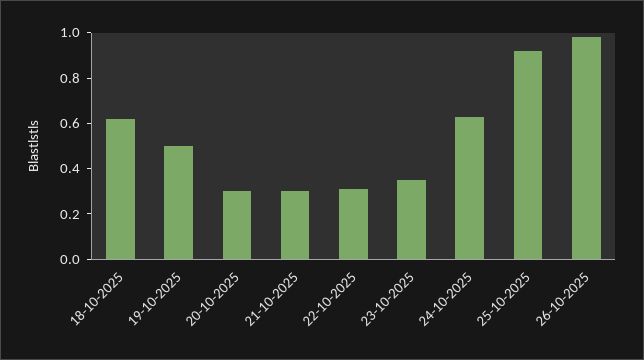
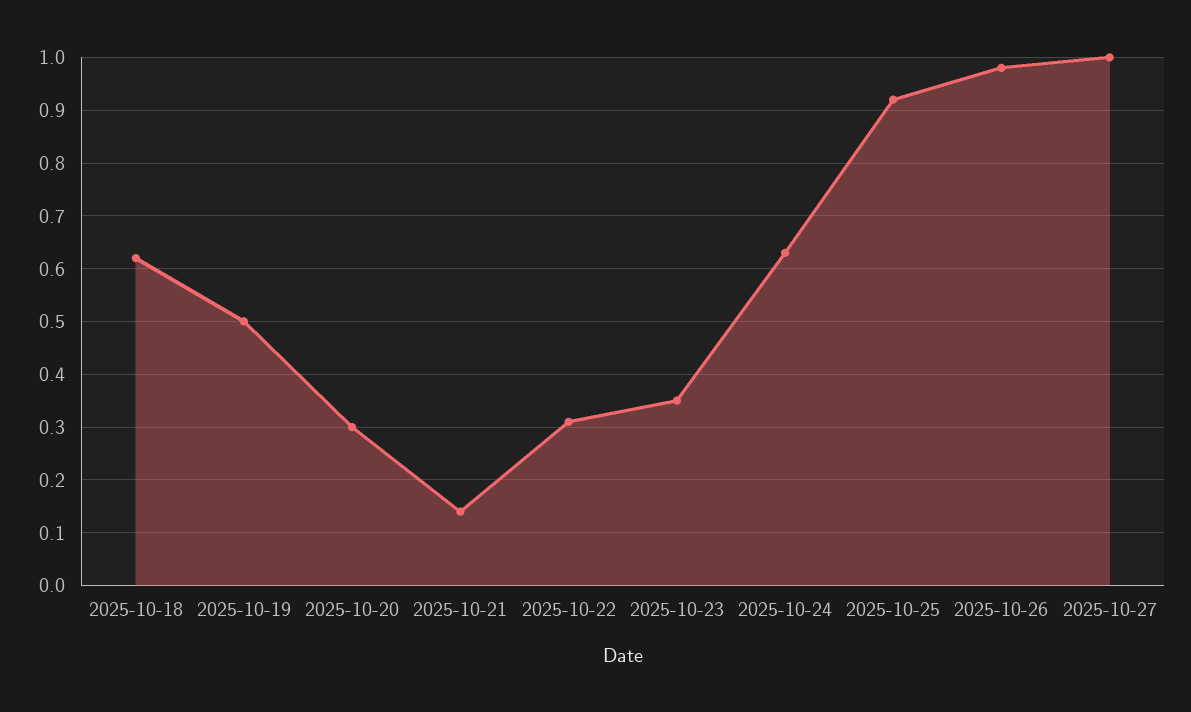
21-10-2025: 0.3 -> 0.15
2025-10-27: none -> 1

